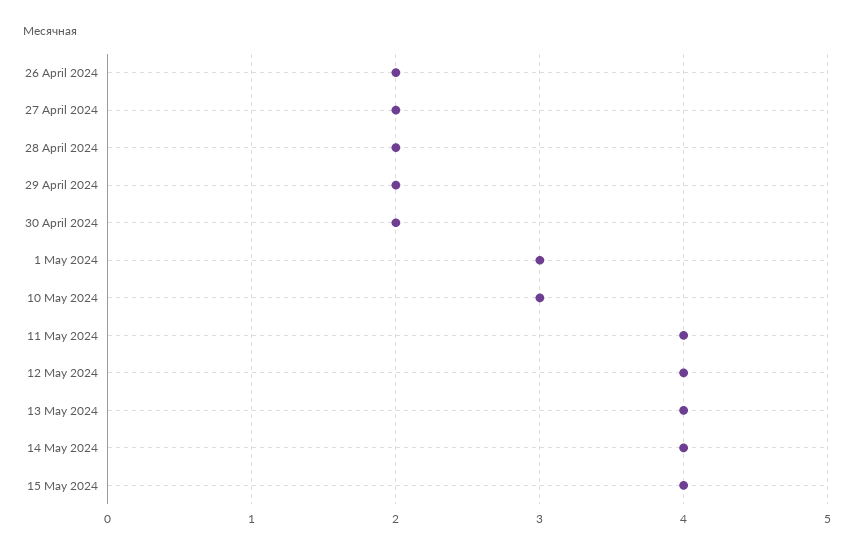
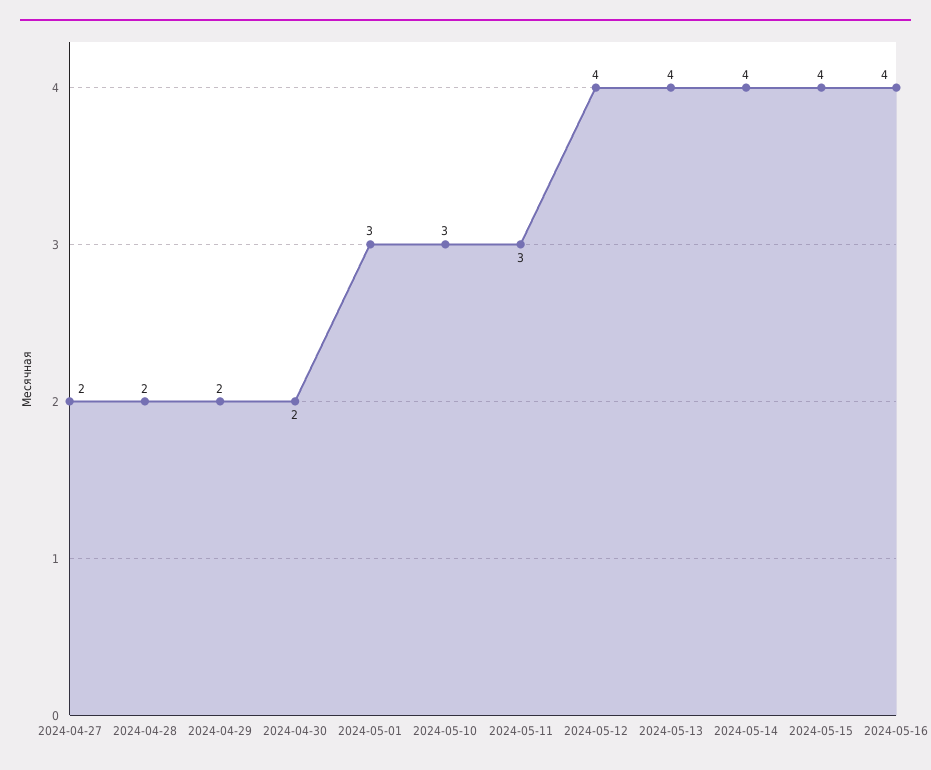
26 April 2024: 2 -> none
11 May 2024: 4 -> 3
2024-05-16: none -> 4

